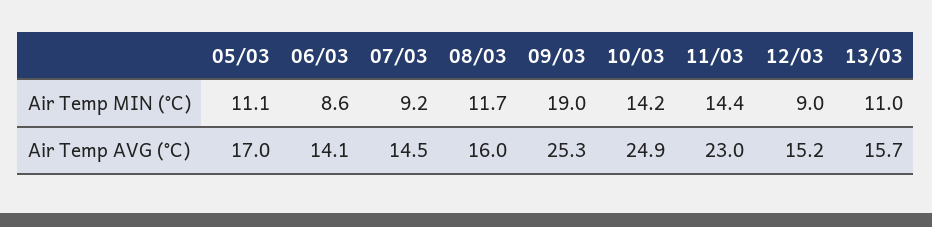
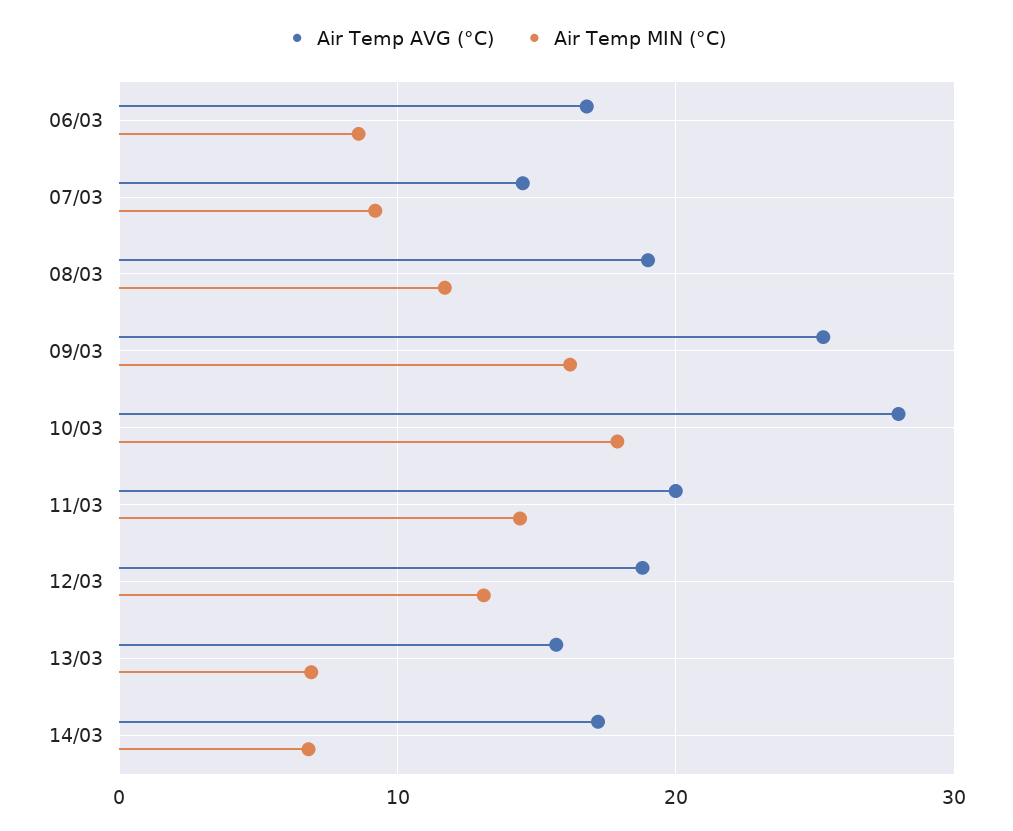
Air Temp MIN (°C), 05/03: 11.1 -> none
Air Temp MIN (°C), 09/03: 19 -> 16
Air Temp MIN (°C), 10/03: 14.2 -> 18
Air Temp MIN (°C), 12/03: 9 -> 13
Air Temp MIN (°C), 13/03: 11 -> 7
Air Temp AVG (°C), 05/03: 17 -> none
Air Temp AVG (°C), 06/03: 14.1 -> 17
Air Temp AVG (°C), 08/03: 16 -> 19
Air Temp AVG (°C), 10/03: 24.9 -> 28
Air Temp AVG (°C), 11/03: 23 -> 20
Air Temp AVG (°C), 12/03: 15.2 -> 19
Air Temp AVG (°C), 14/03: none -> 17
Air Temp MIN (°C), 14/03: none -> 7

